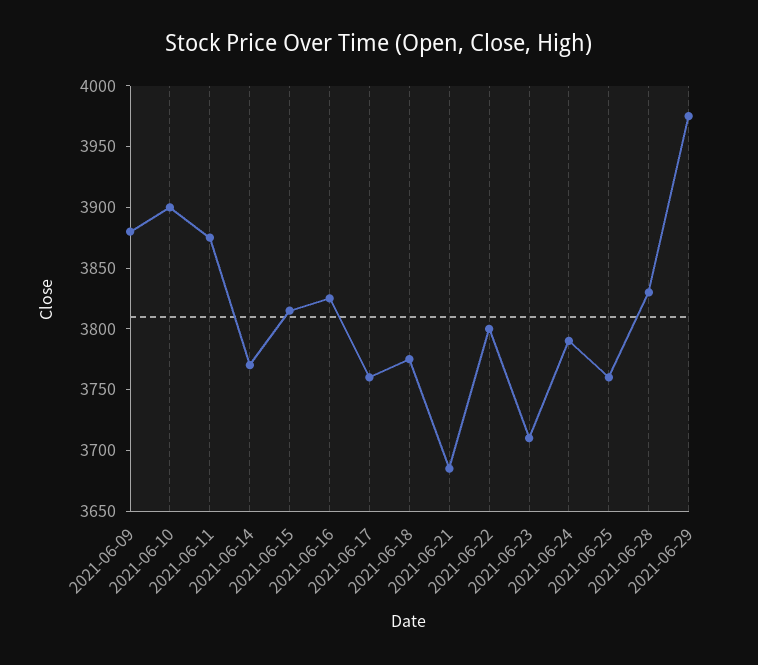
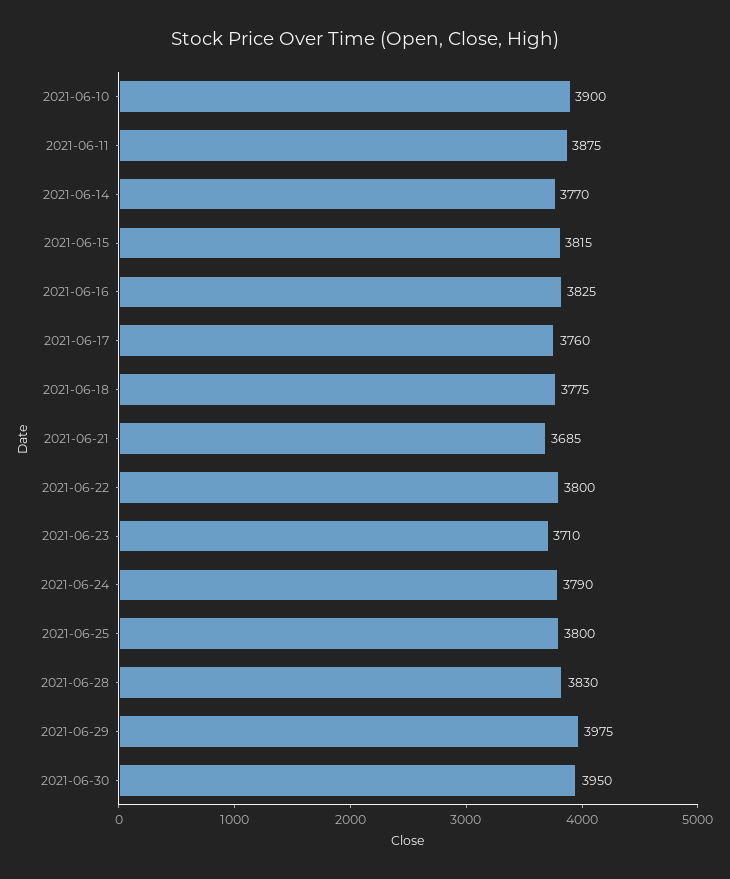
2021-06-09: 3880 -> none
2021-06-25: 3760 -> 3800
2021-06-30: none -> 3950

